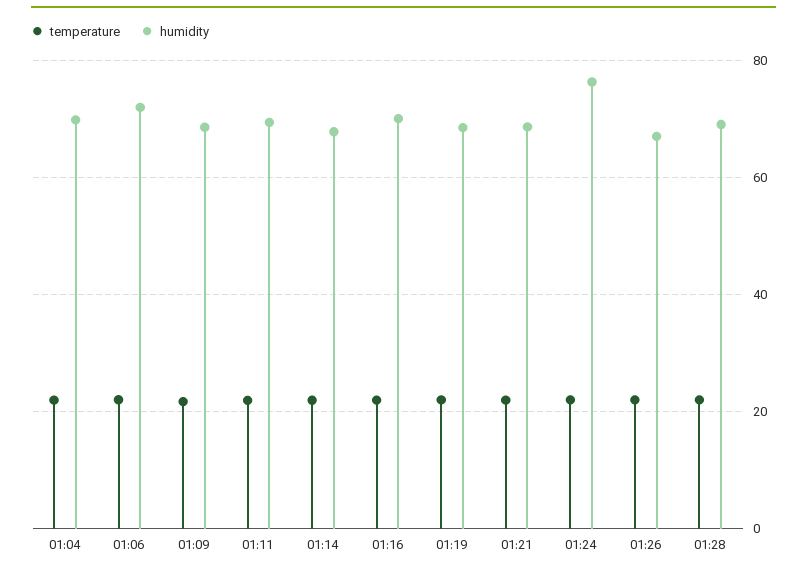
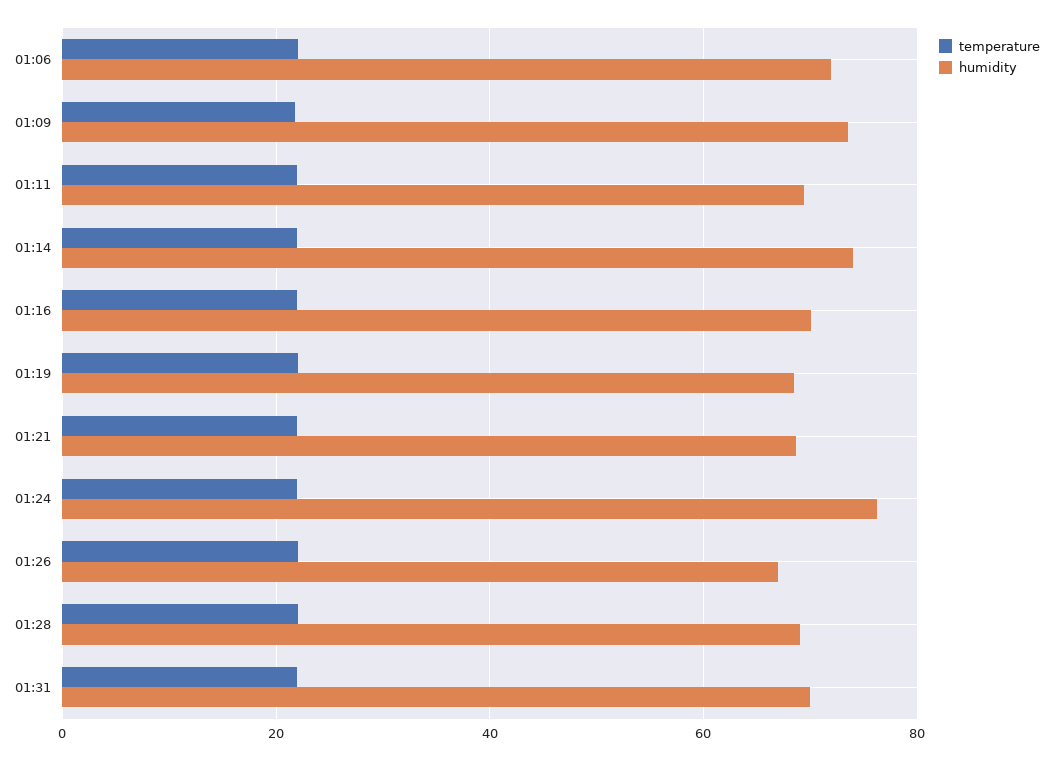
temperature, 01:04: 22 -> none
humidity, 01:04: 70 -> none
humidity, 01:09: 68 -> 74
humidity, 01:14: 68 -> 74
temperature, 01:31: none -> 22
humidity, 01:31: none -> 70

